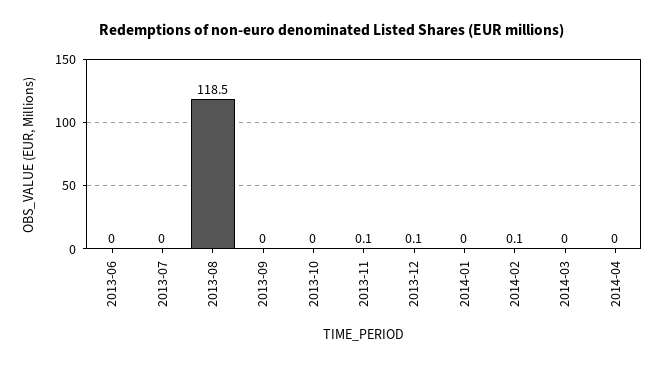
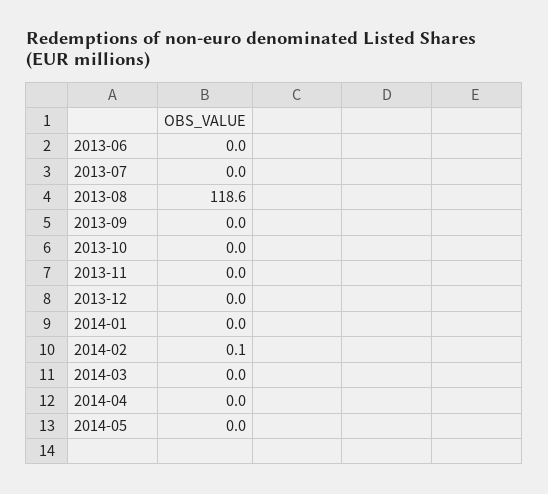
2013-08: 118.5 -> 118.6
2013-11: 0.1 -> 0
2013-12: 0.1 -> 0
2014-05: none -> 0

